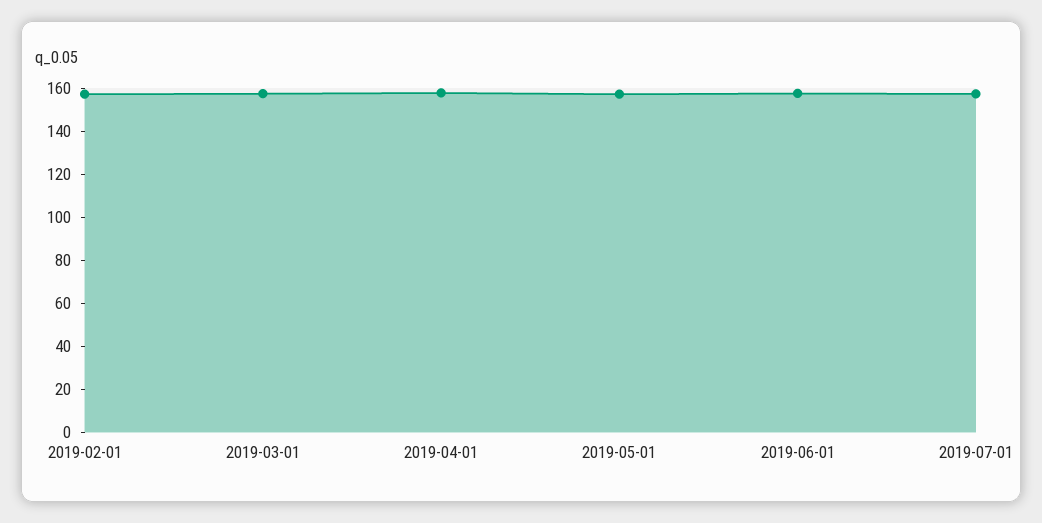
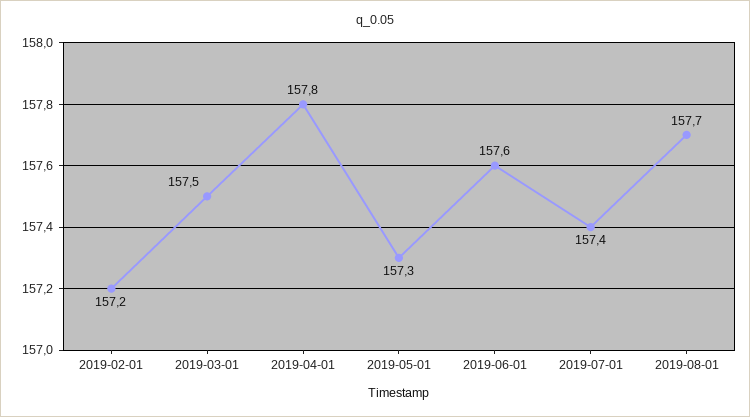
2019-08-01: none -> 157.7

